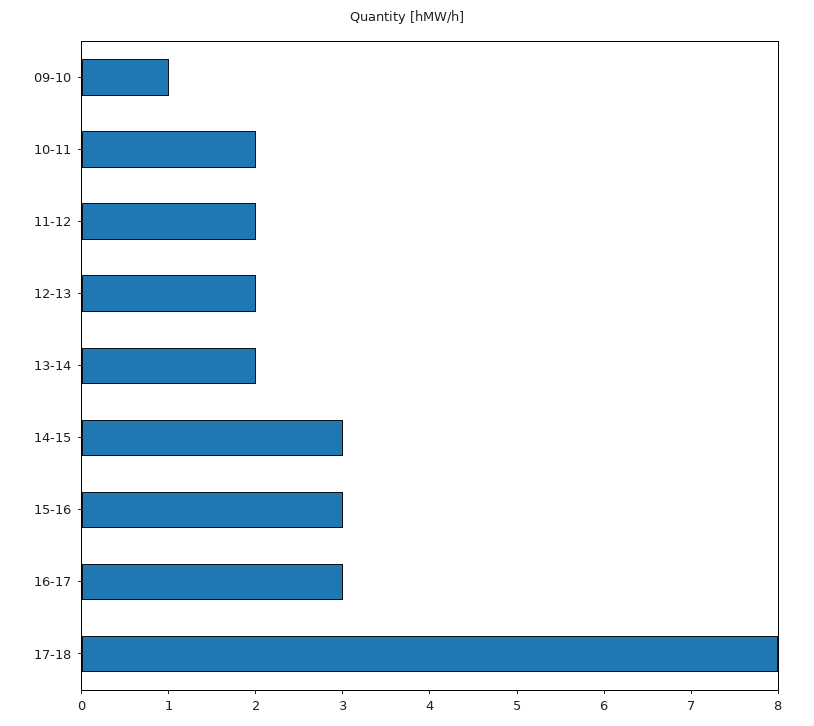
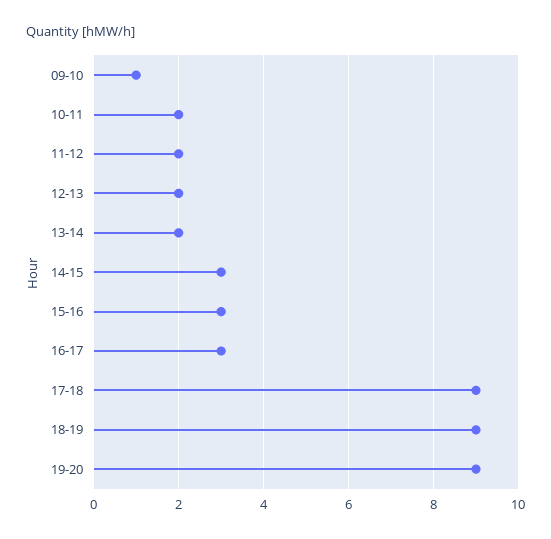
17-18: 8 -> 9
18-19: none -> 9
19-20: none -> 9

